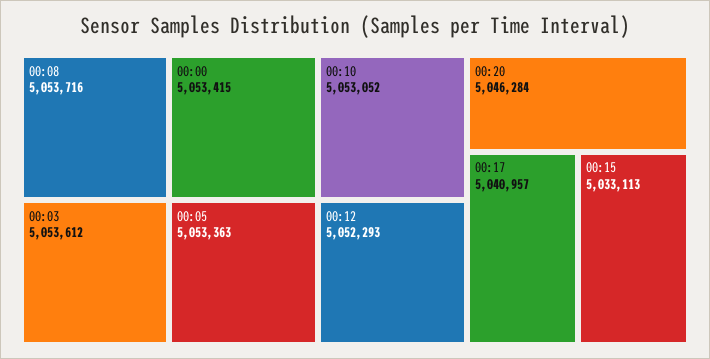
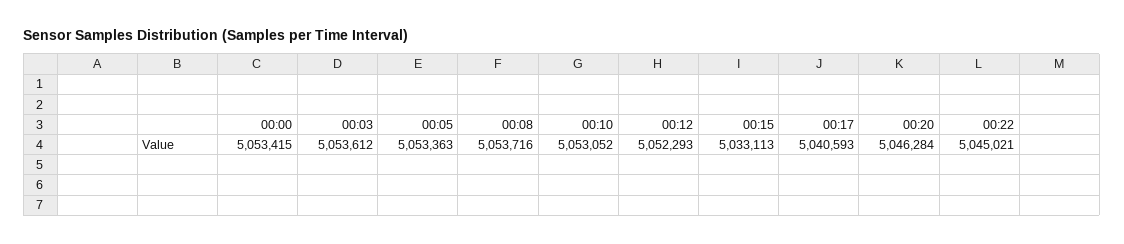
00:17: 5040957 -> 5040593
00:22: none -> 5045021

